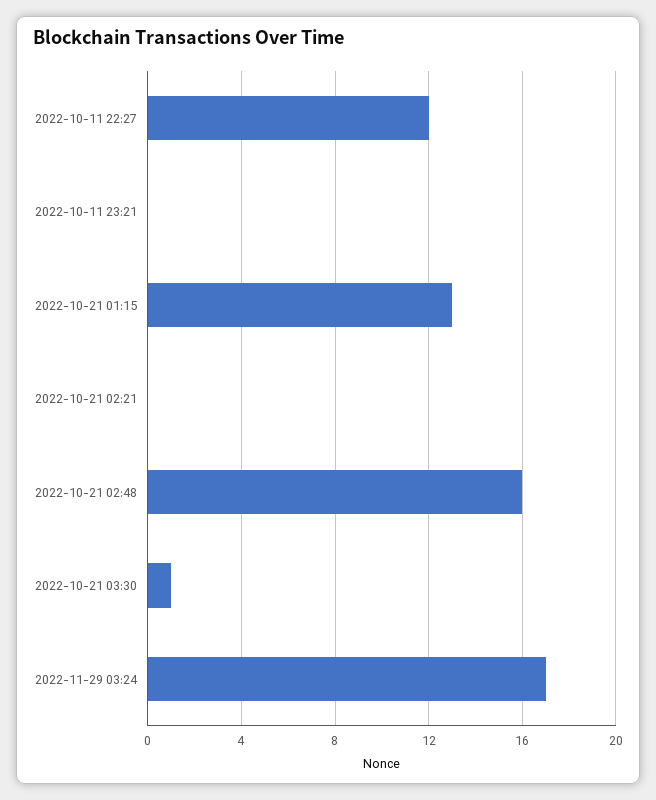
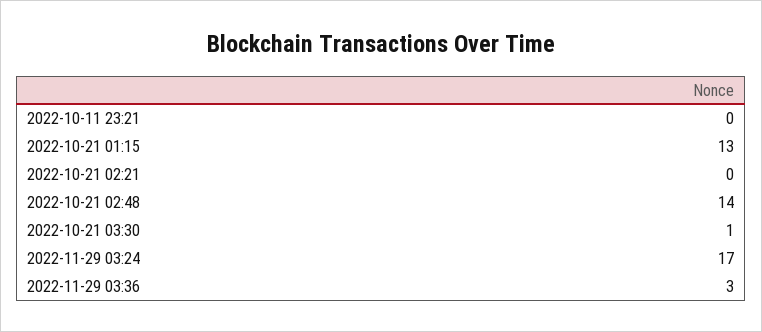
2022-10-11 22:27: 12 -> none
2022-10-21 02:48: 16 -> 14
2022-11-29 03:36: none -> 3

